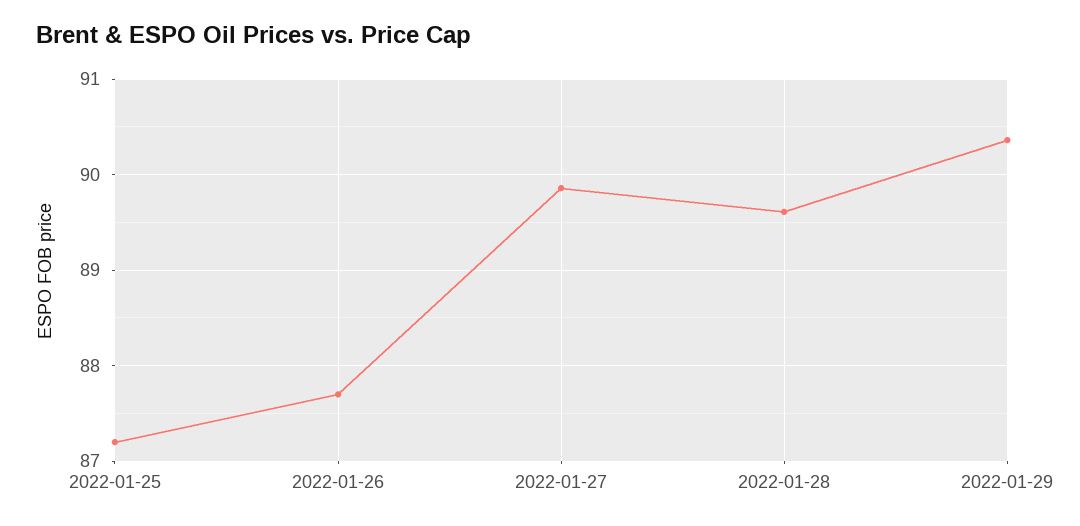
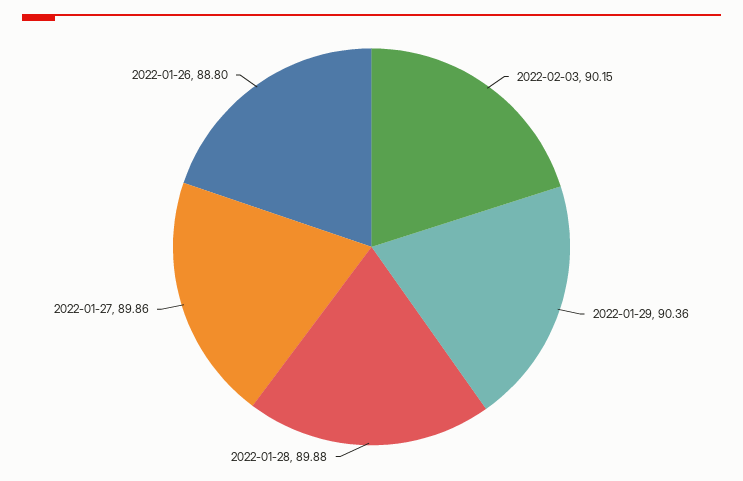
2022-01-25: 87.2 -> none
2022-01-26: 87.7 -> 88.8
2022-01-28: 89.6 -> 89.88
2022-02-03: none -> 90.15

